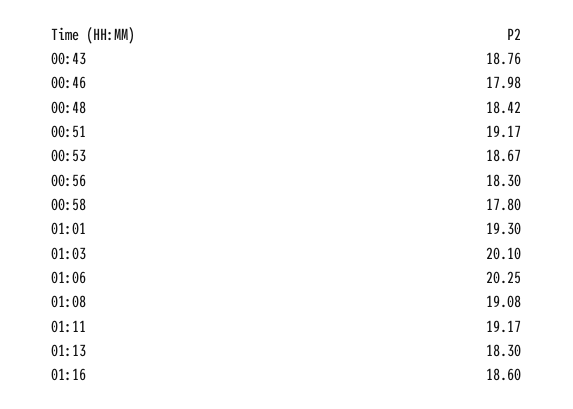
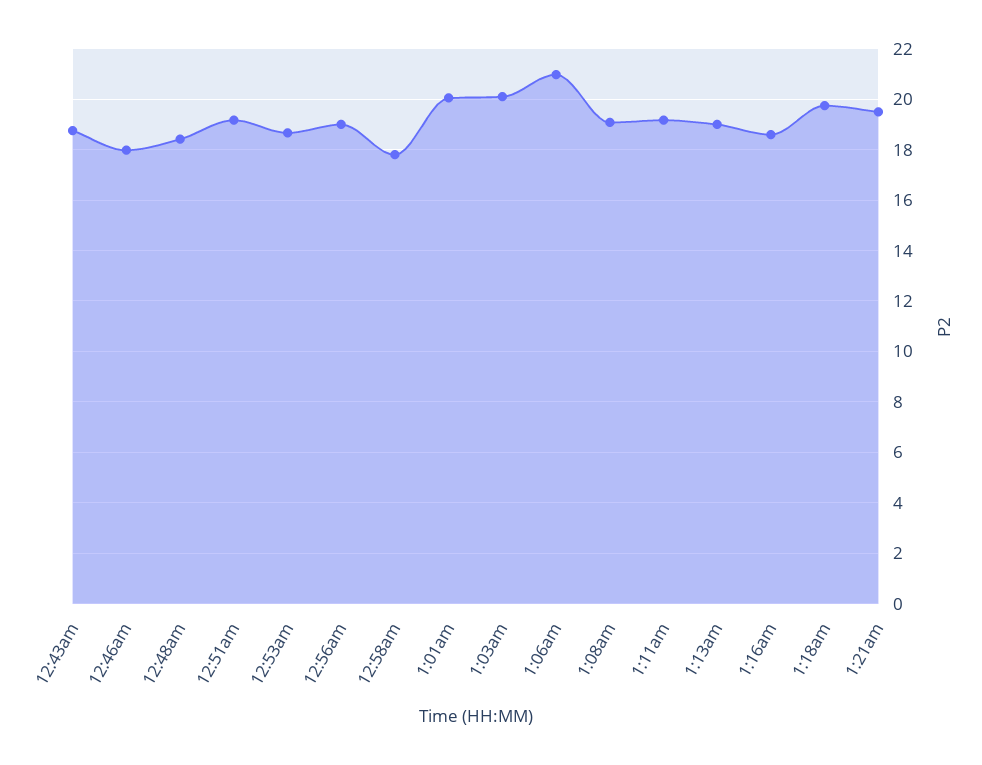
00:56: 18.3 -> 19
01:01: 19.3 -> 20
01:06: 20.25 -> 21
01:13: 18.3 -> 19
1:18am: none -> 19.75
1:21am: none -> 19.5

